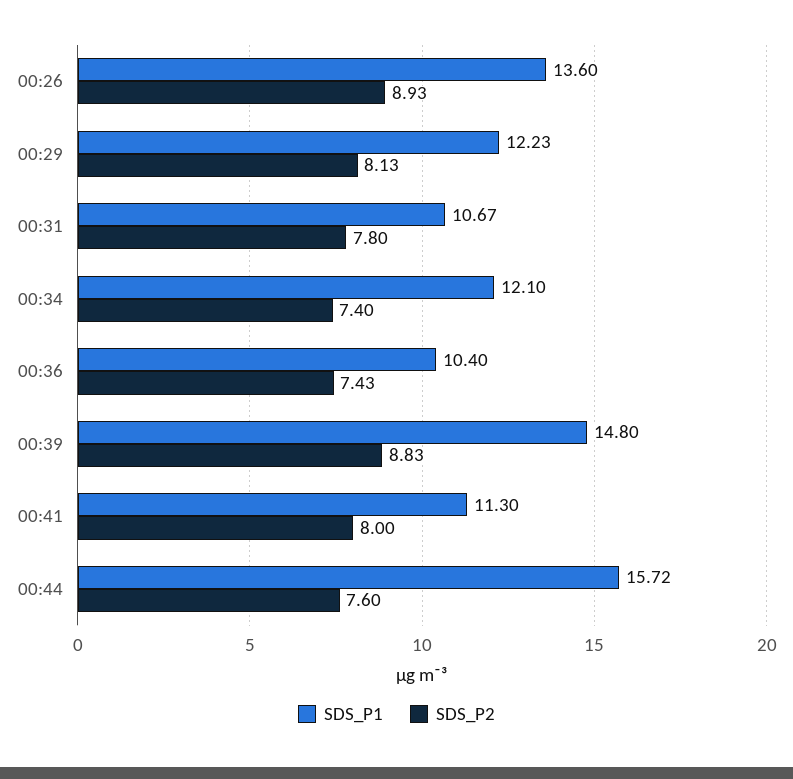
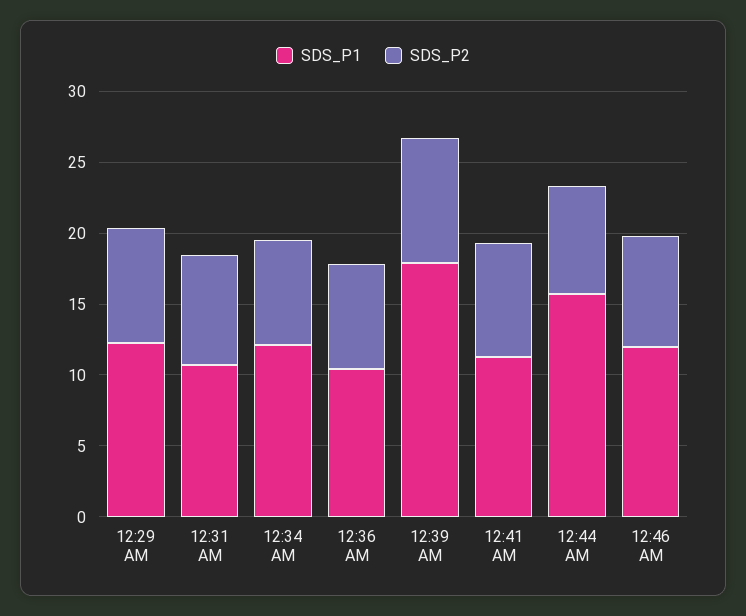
SDS_P1, 00:26: 13.6 -> none
SDS_P2, 00:26: 8.93 -> none
SDS_P1, 00:39: 14.8 -> 18
SDS_P1, 12:46 AM: none -> 12
SDS_P2, 12:46 AM: none -> 8

